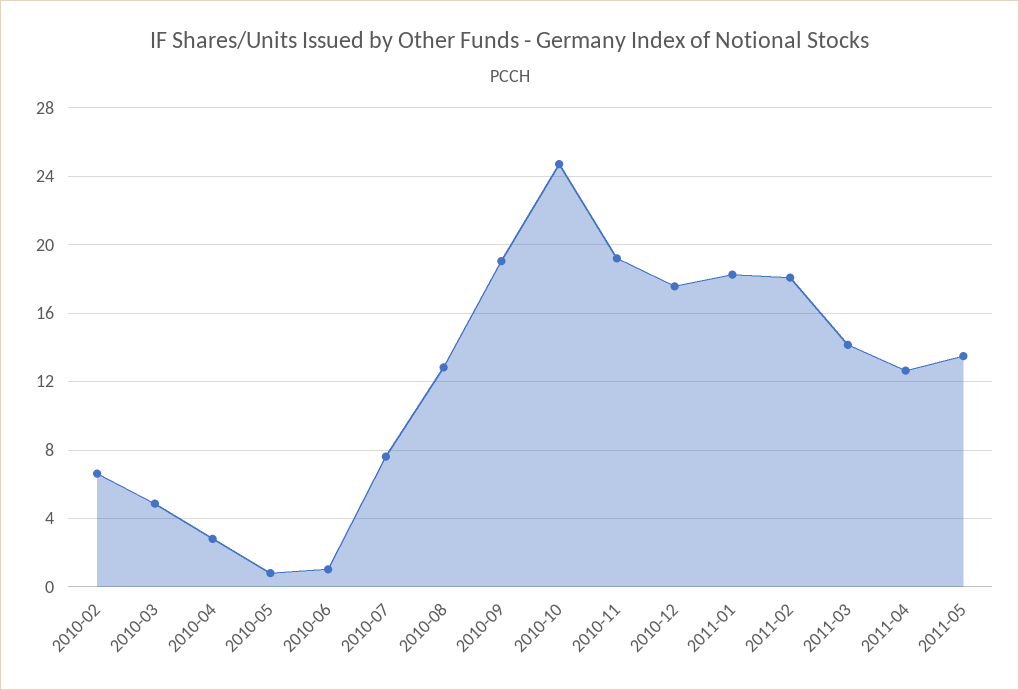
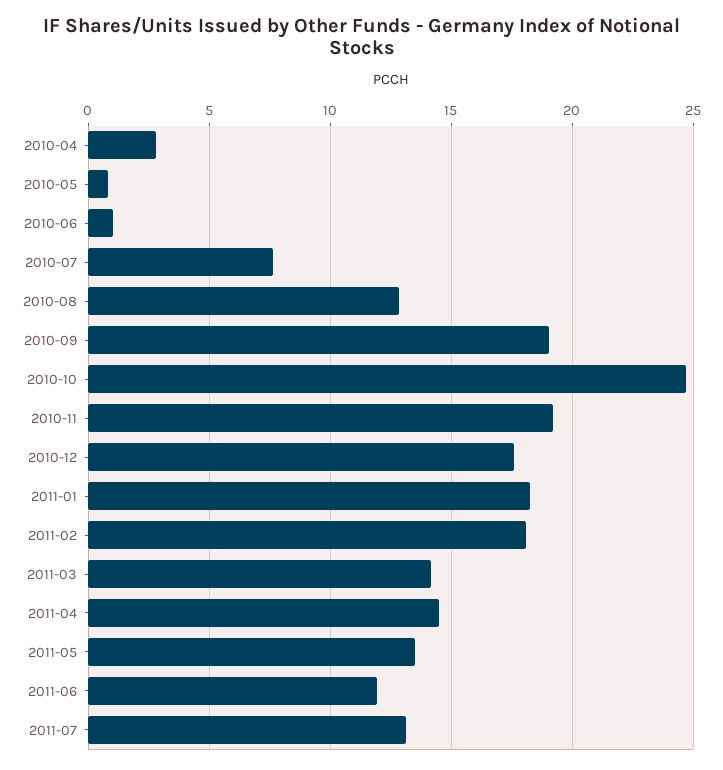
2010-02: 6.5 -> none
2010-03: 5 -> none
2011-04: 12.5 -> 14.5
2011-06: none -> 12
2011-07: none -> 13

